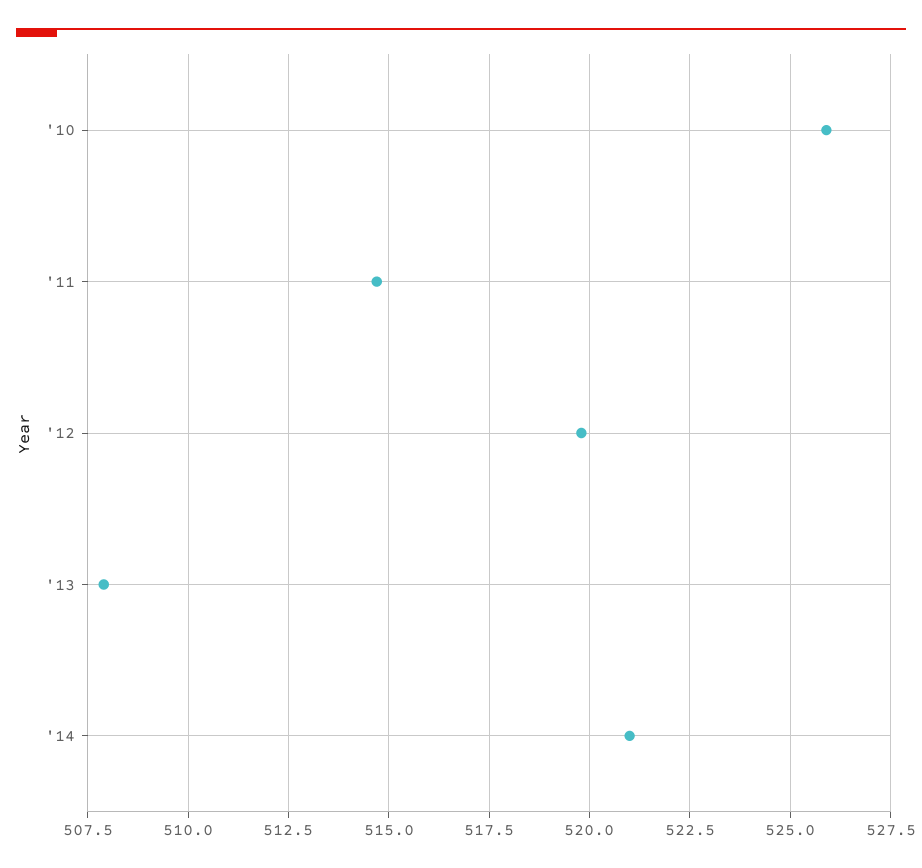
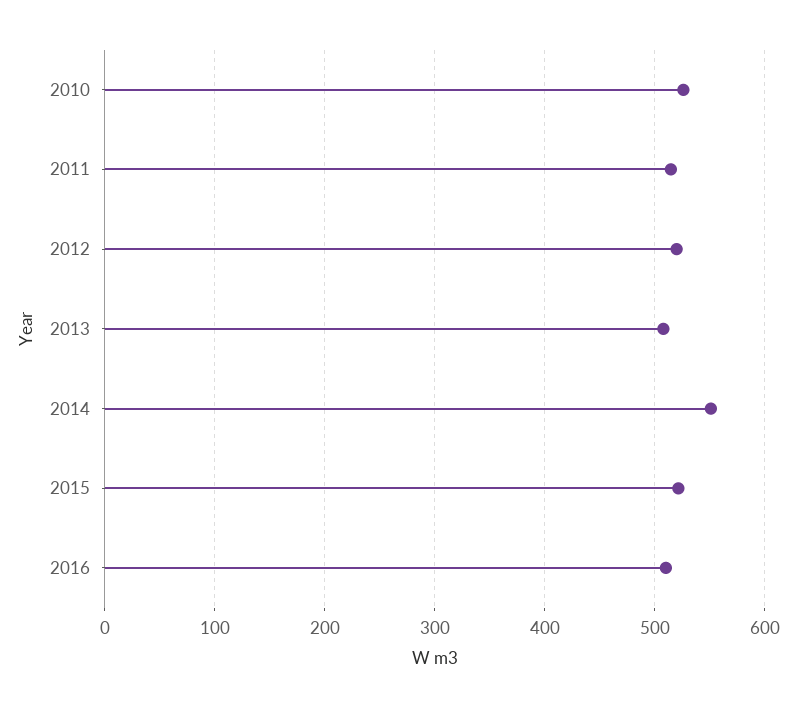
'14: 521 -> 550
2015: none -> 520
2016: none -> 510

